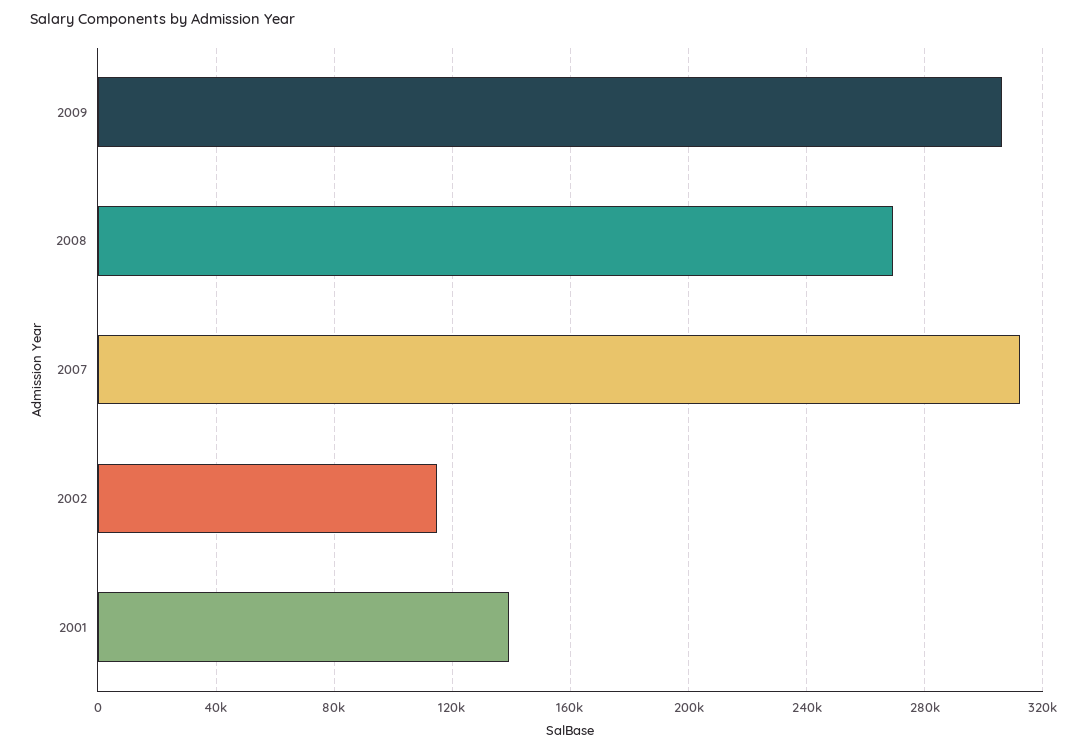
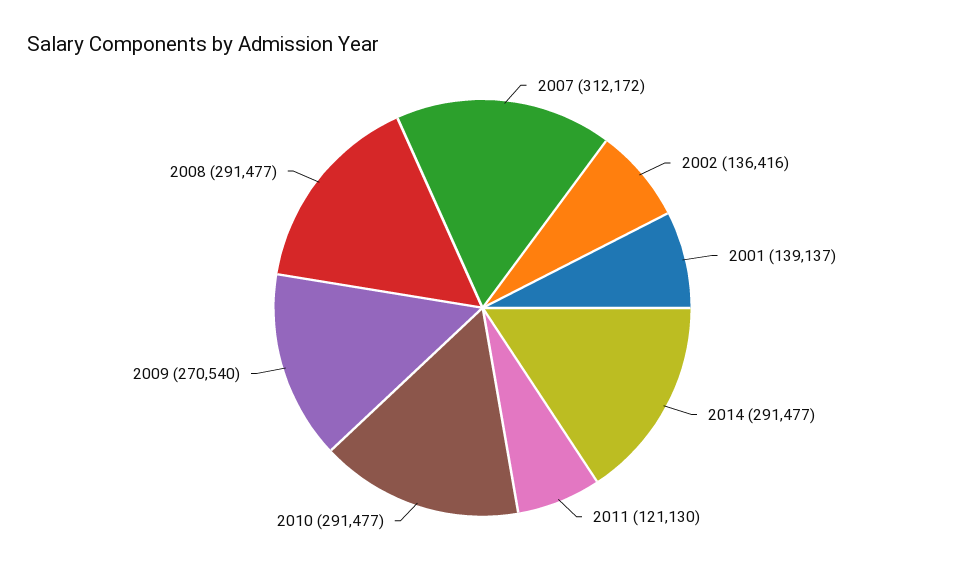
2009: 305000 -> 270540
2008: 270000 -> 291477
2002: 115000 -> 136416
2014: none -> 291477
2011: none -> 121130
2010: none -> 291477

